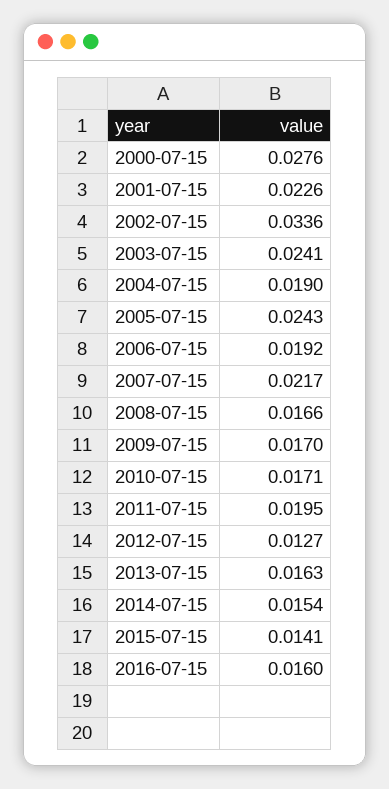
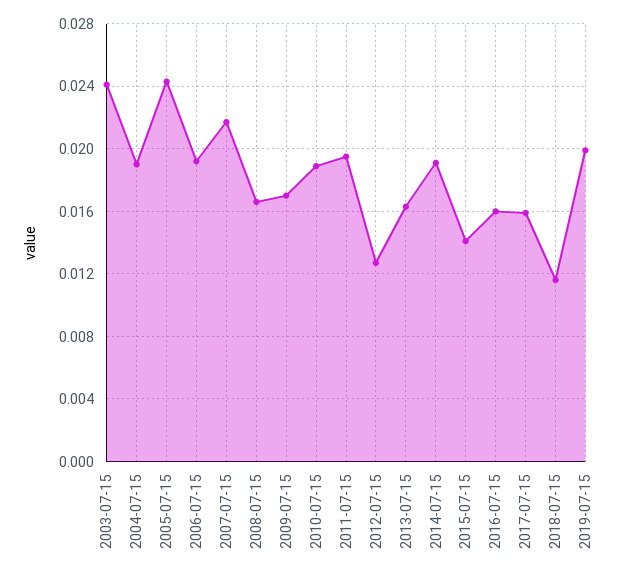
2000-07-15: 0.0276 -> none
2001-07-15: 0.0226 -> none
2002-07-15: 0.0336 -> none
2010-07-15: 0.0171 -> 0.019
2014-07-15: 0.0154 -> 0.019
2017-07-15: none -> 0.016
2018-07-15: none -> 0.0115
2019-07-15: none -> 0.02

